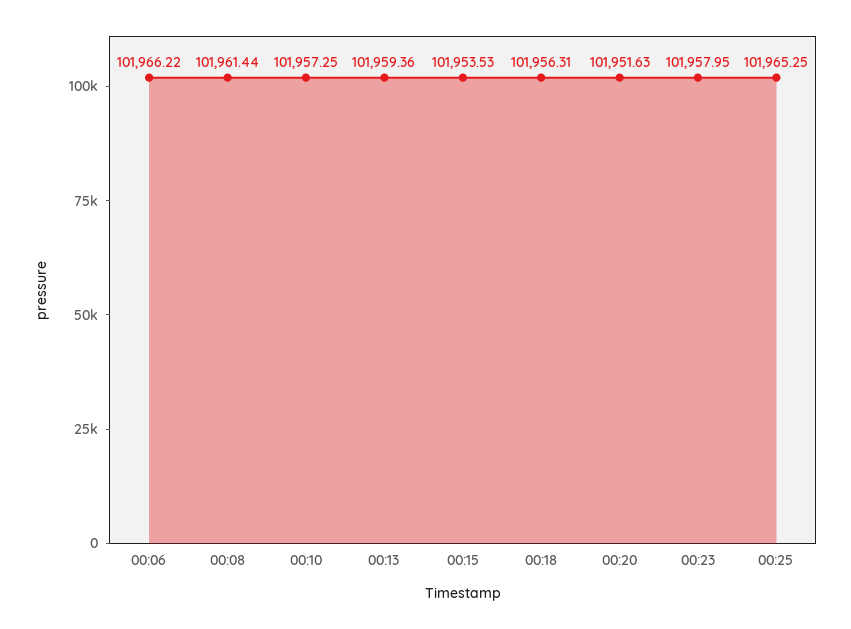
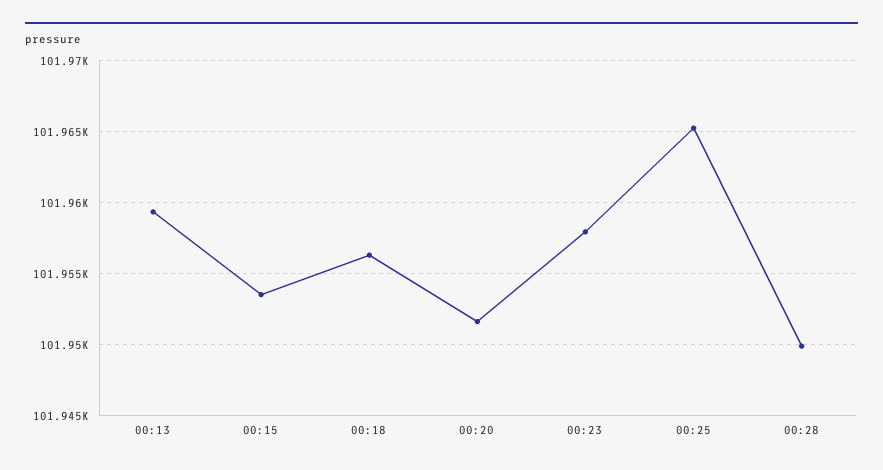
00:06: 101966.22 -> none
00:08: 101961.44 -> none
00:10: 101957.25 -> none
00:28: none -> 101950

